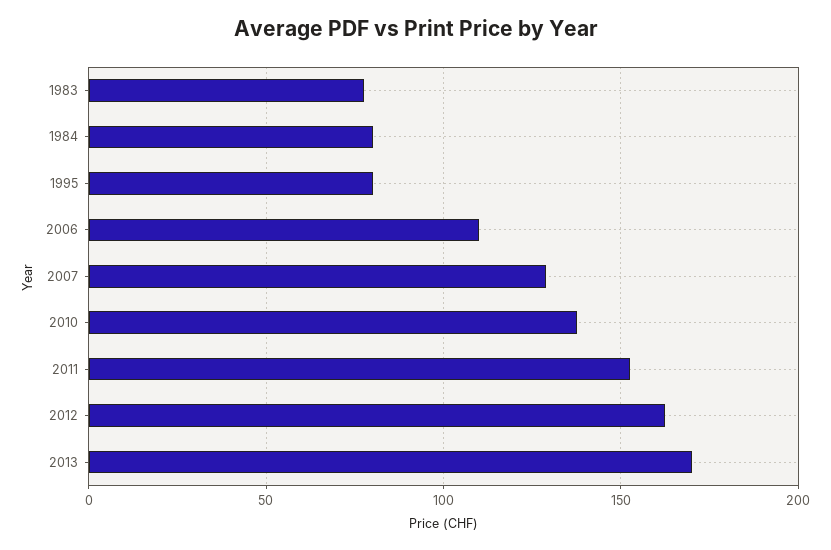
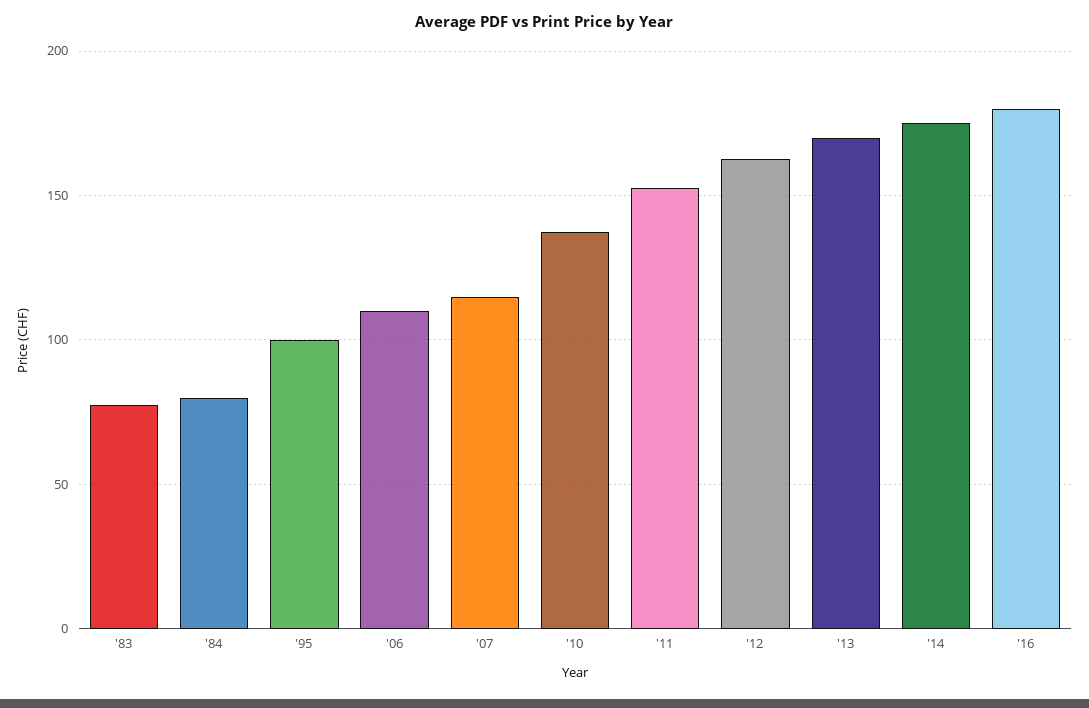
1995: 80 -> 100
2007: 130 -> 115
'14: none -> 175
'16: none -> 180

